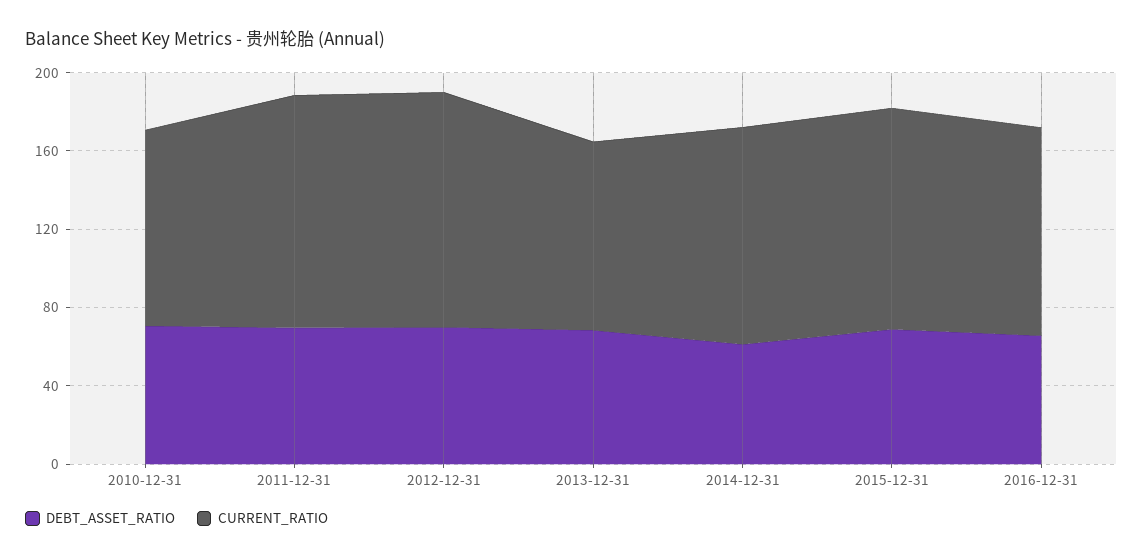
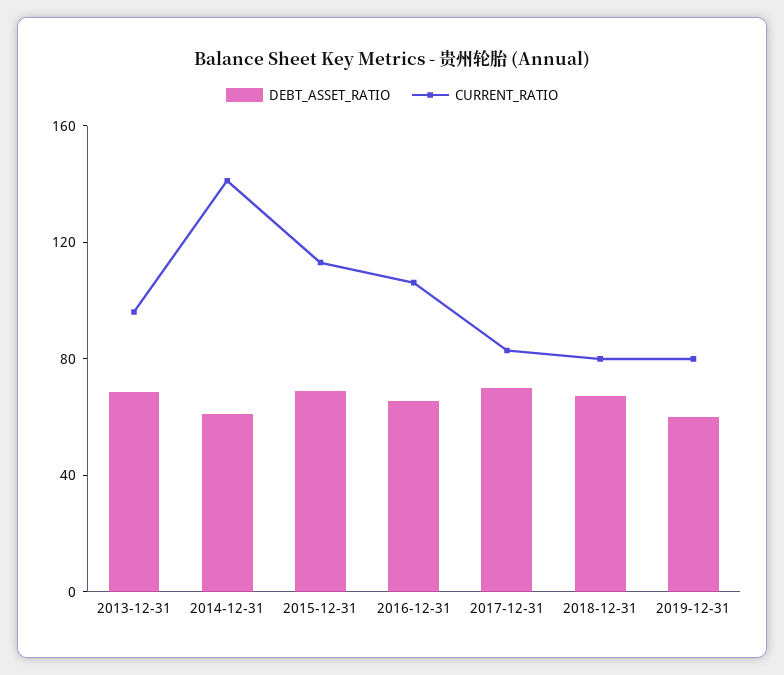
DEBT_ASSET_RATIO, 2010-12-31: 70 -> none
CURRENT_RATIO, 2010-12-31: 100 -> none
DEBT_ASSET_RATIO, 2011-12-31: 70 -> none
CURRENT_RATIO, 2011-12-31: 120 -> none
DEBT_ASSET_RATIO, 2012-12-31: 70 -> none
CURRENT_RATIO, 2012-12-31: 120 -> none
CURRENT_RATIO, 2014-12-31: 110 -> 140
DEBT_ASSET_RATIO, 2017-12-31: none -> 70
CURRENT_RATIO, 2017-12-31: none -> 80
DEBT_ASSET_RATIO, 2018-12-31: none -> 70
CURRENT_RATIO, 2018-12-31: none -> 80
DEBT_ASSET_RATIO, 2019-12-31: none -> 60
CURRENT_RATIO, 2019-12-31: none -> 80

